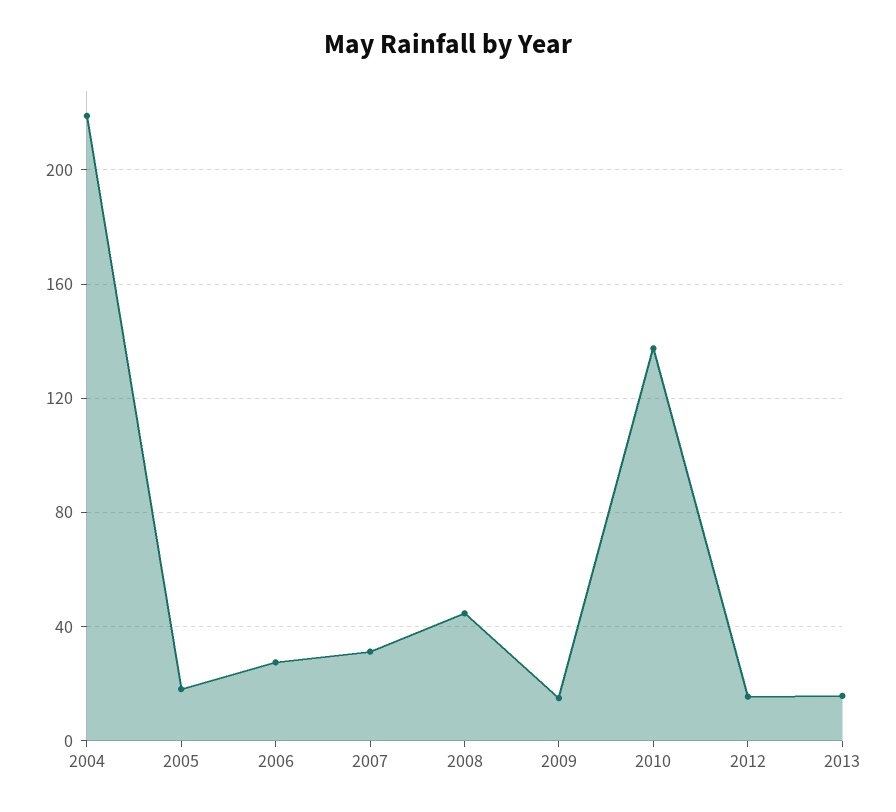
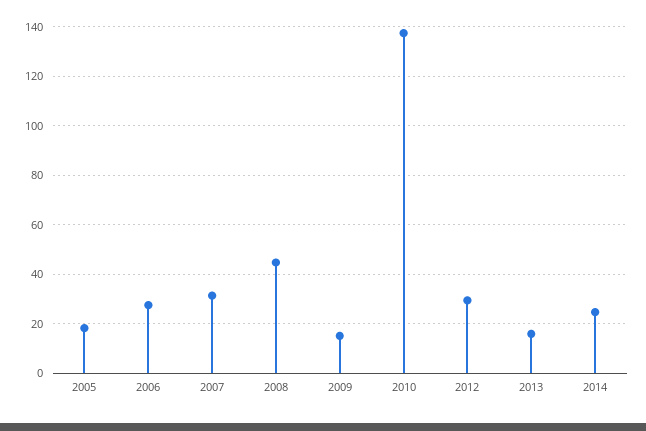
2004: 220 -> none
2012: 15 -> 30
2014: none -> 25

